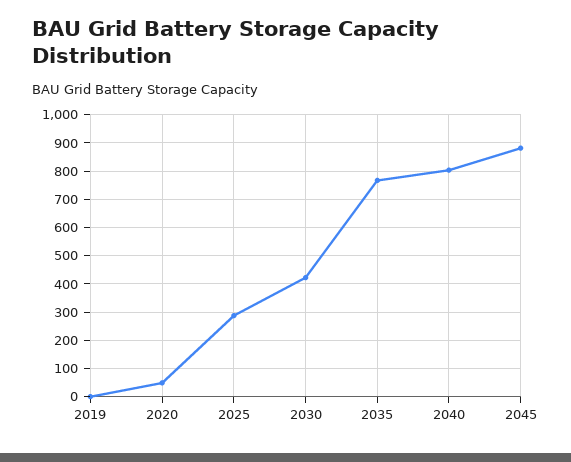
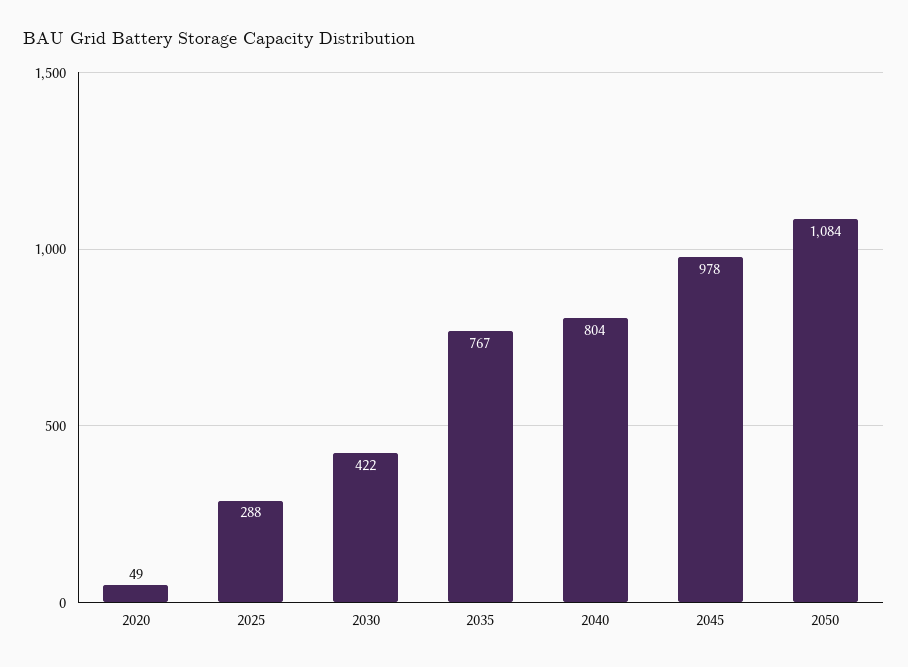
2019: 0 -> none
2045: 875 -> 978
2050: none -> 1084

